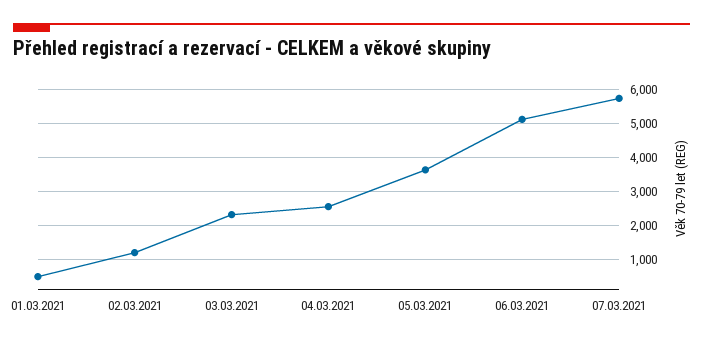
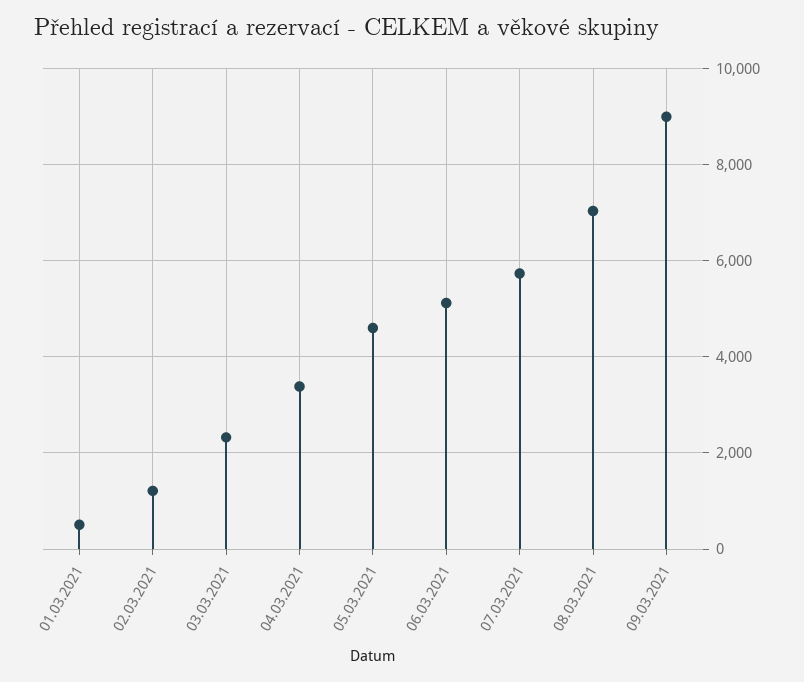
04.03.2021: 2600 -> 3400
05.03.2021: 3600 -> 4600
08.03.2021: none -> 7000
09.03.2021: none -> 9000

